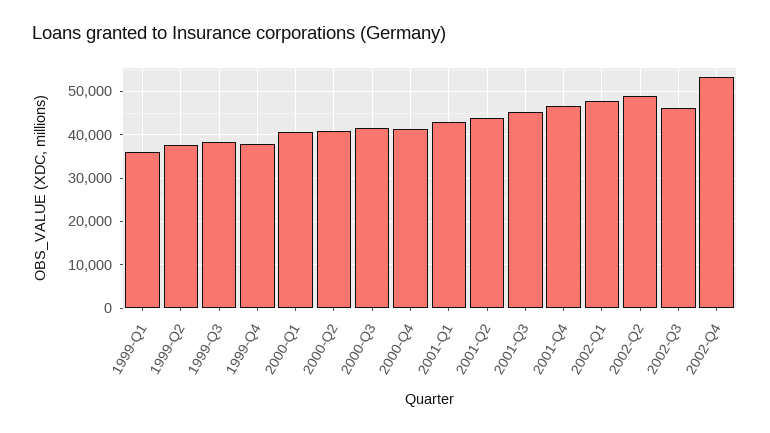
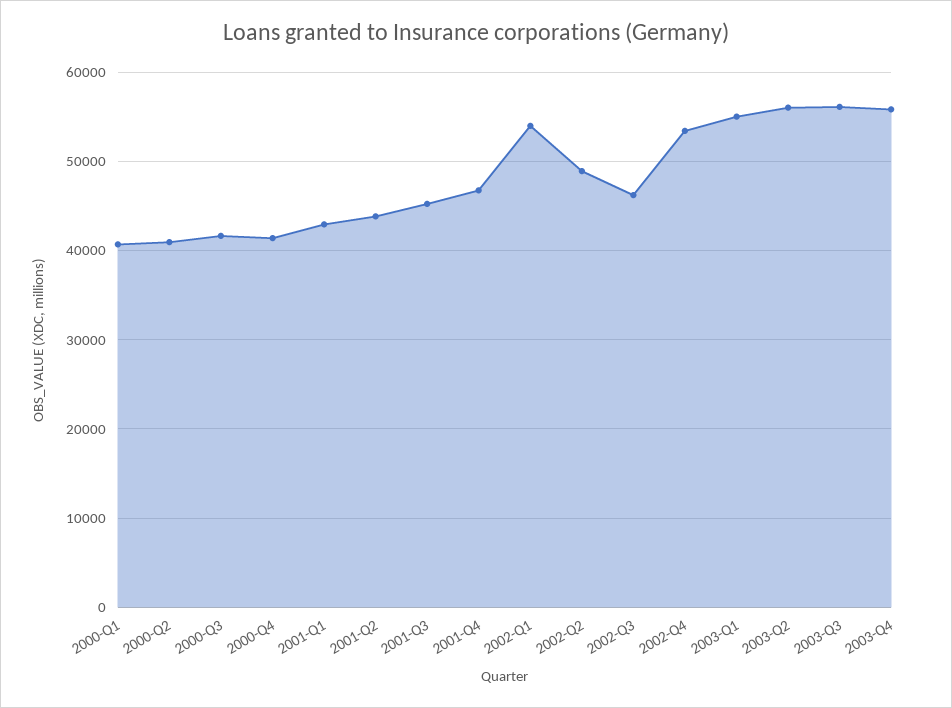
1999-Q1: 36000 -> none
1999-Q2: 38000 -> none
1999-Q3: 38000 -> none
1999-Q4: 38000 -> none
2002-Q1: 48000 -> 54000
2003-Q1: none -> 55000
2003-Q2: none -> 56000
2003-Q3: none -> 56000
2003-Q4: none -> 56000

